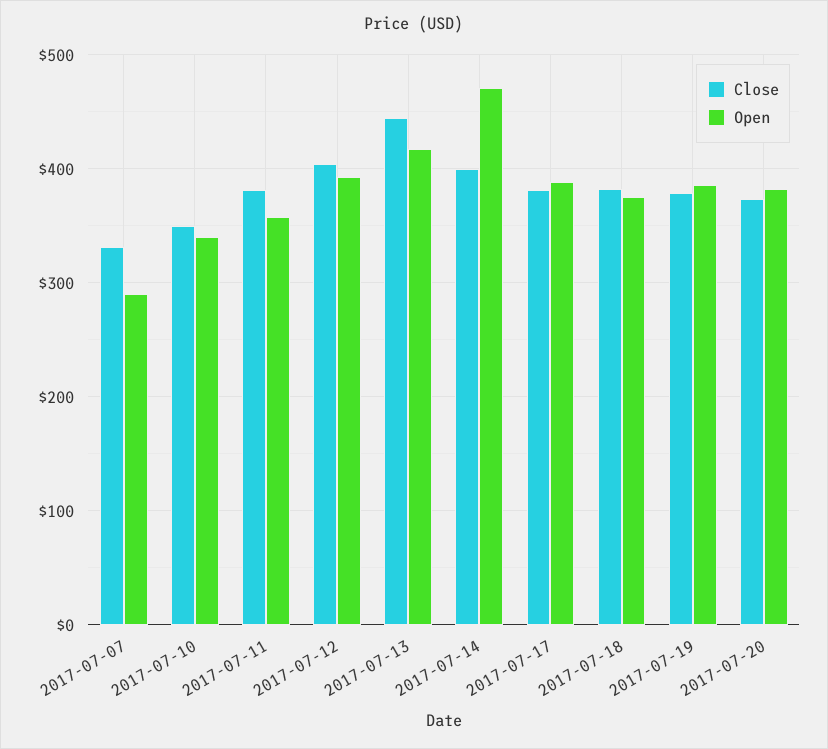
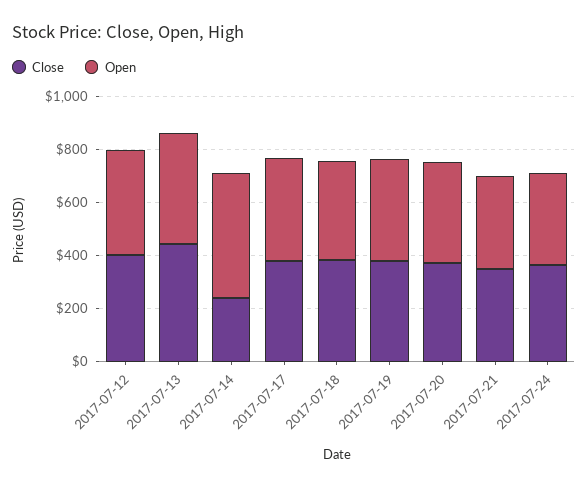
Close, 2017-07-07: 330 -> none
Open, 2017-07-07: 290 -> none
Close, 2017-07-10: 350 -> none
Open, 2017-07-10: 340 -> none
Close, 2017-07-11: 380 -> none
Open, 2017-07-11: 360 -> none
Close, 2017-07-14: 400 -> 250
Close, 2017-07-21: none -> 350
Open, 2017-07-21: none -> 350
Close, 2017-07-24: none -> 350
Open, 2017-07-24: none -> 350

